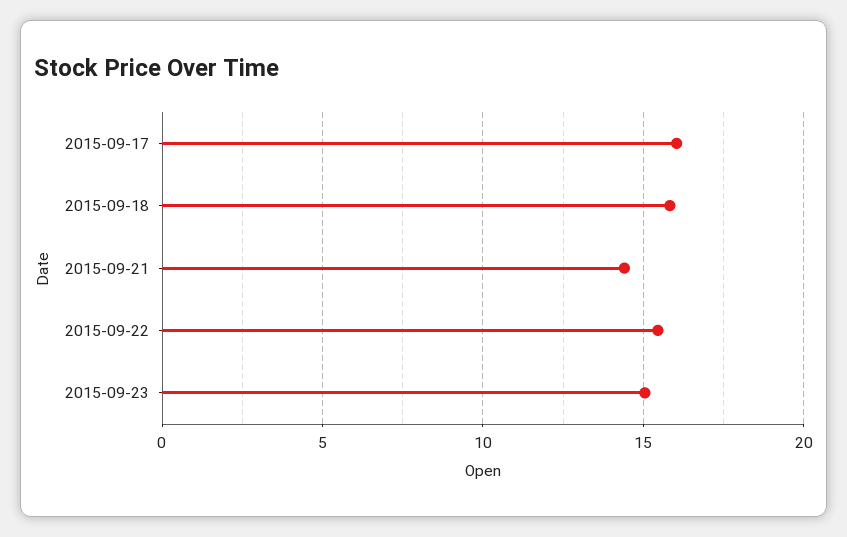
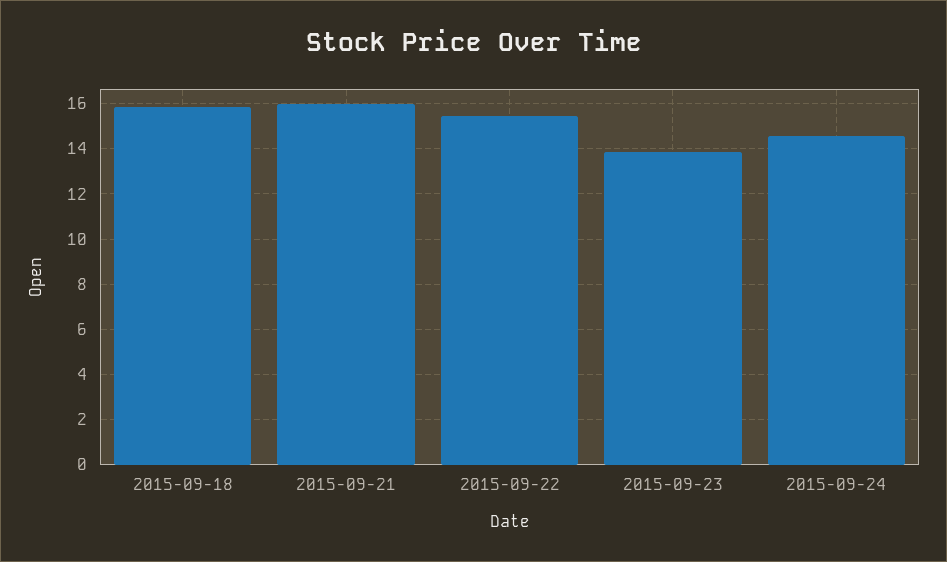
2015-09-17: 16 -> none
2015-09-21: 14.5 -> 16
2015-09-23: 15 -> 14
2015-09-24: none -> 14.5

